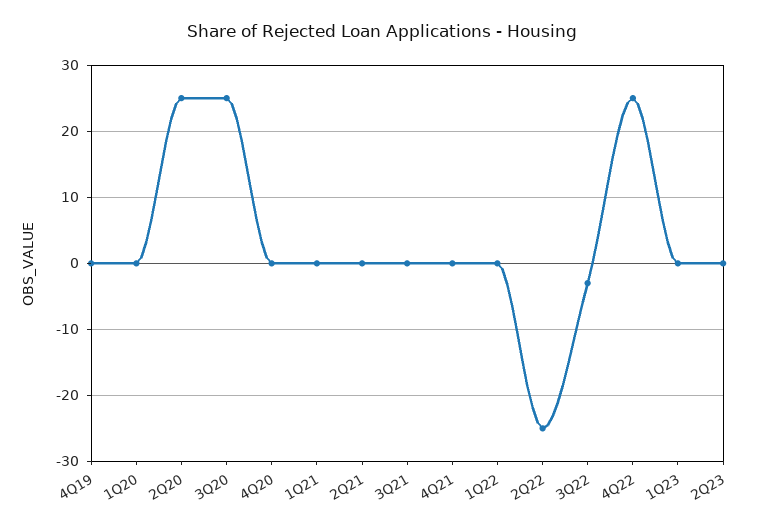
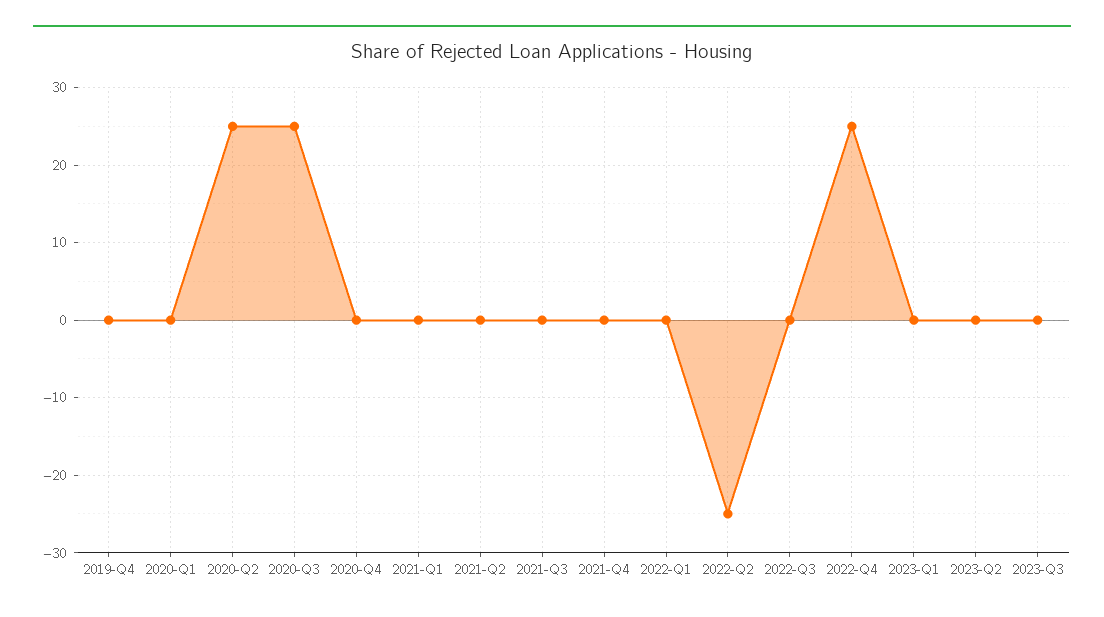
3Q22: -3 -> 0
2023-Q3: none -> 0

